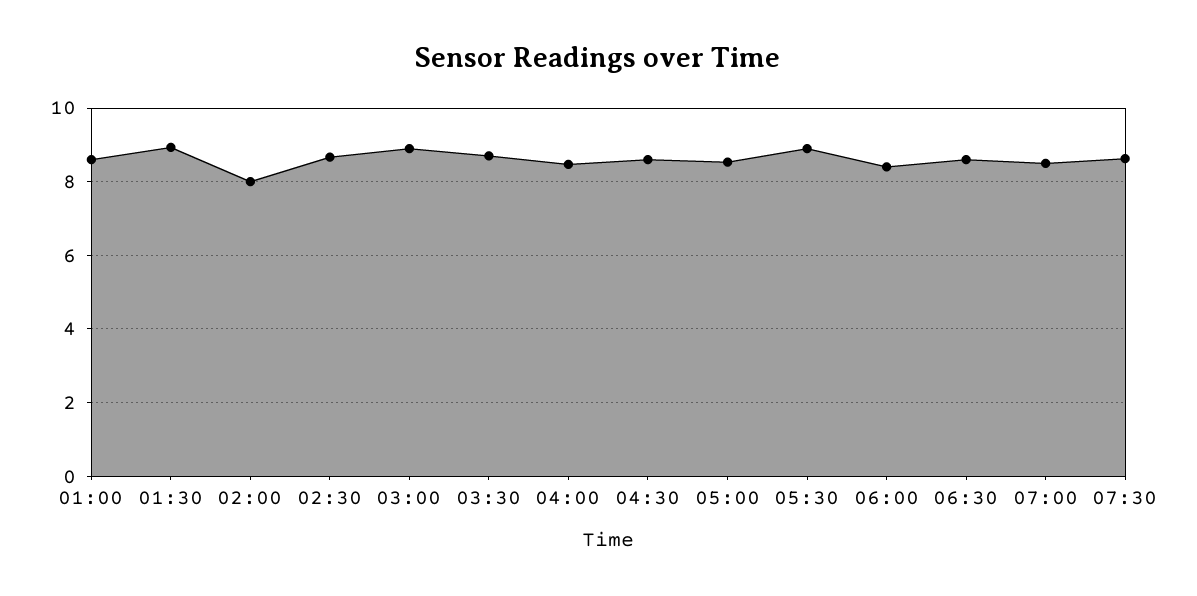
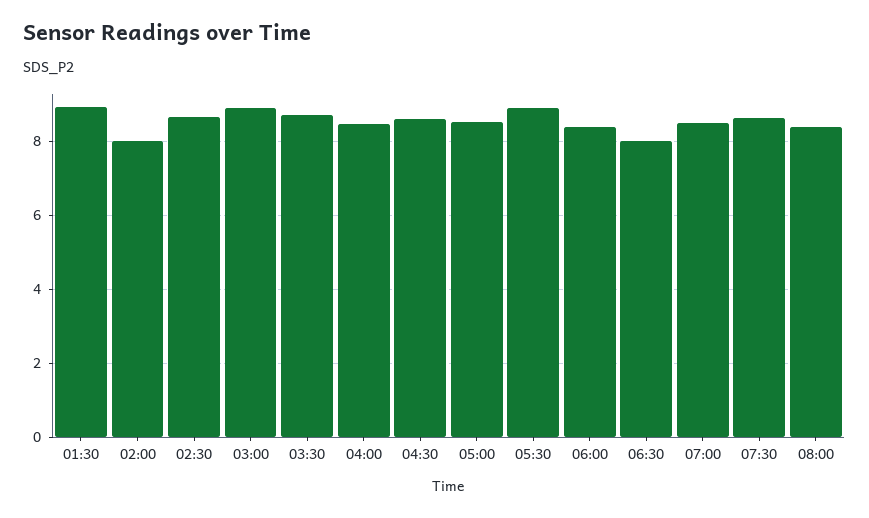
01:00: 8.6 -> none
06:30: 8.6 -> 8
08:00: none -> 8.4

